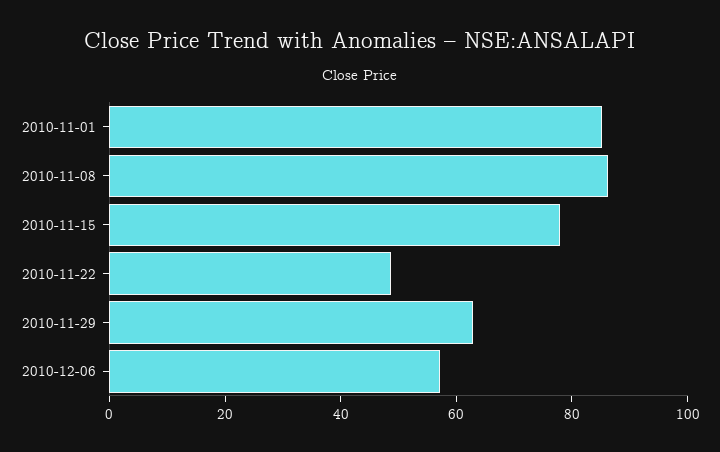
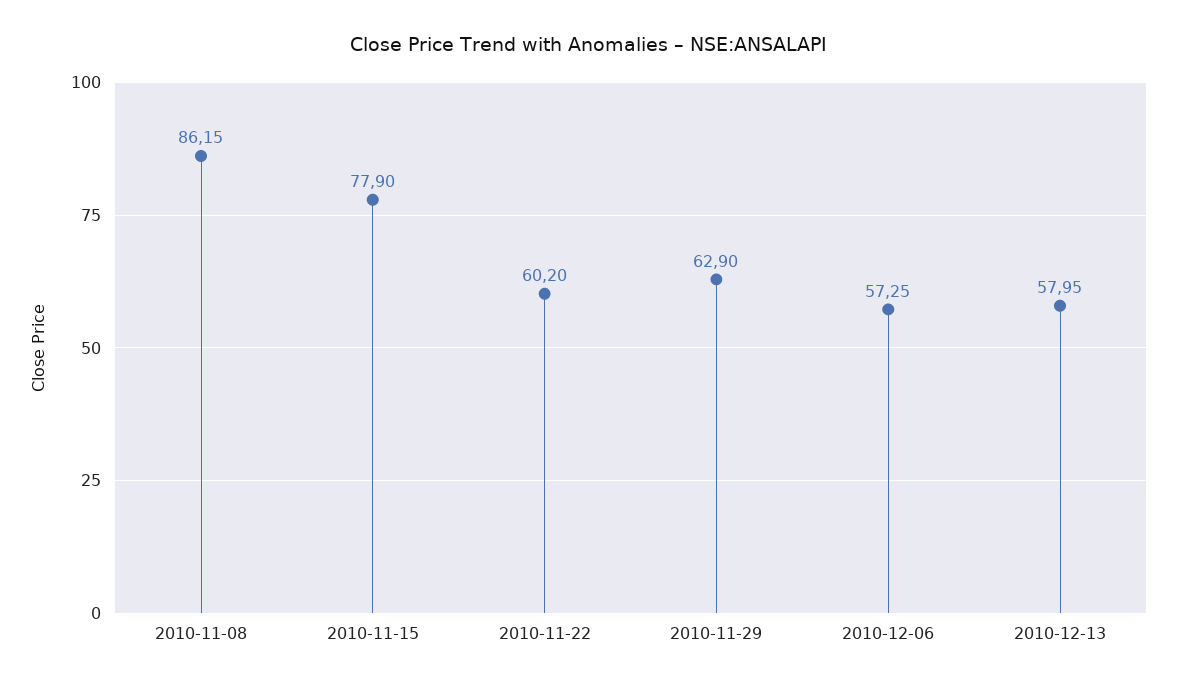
2010-11-01: 85 -> none
2010-11-22: 50 -> 60.2
2010-12-13: none -> 57.95

